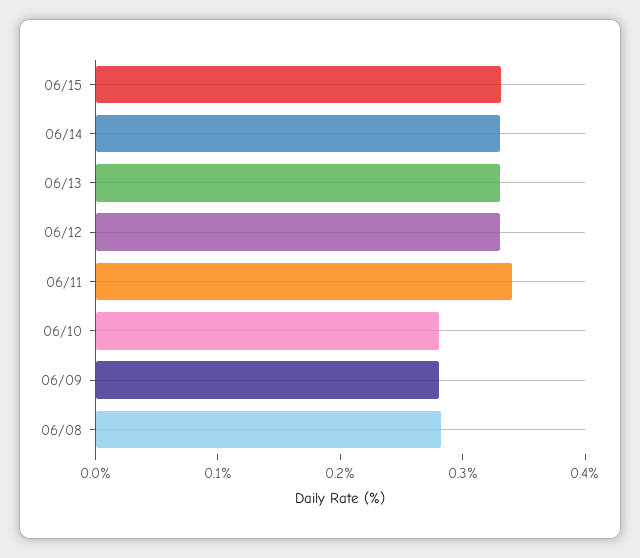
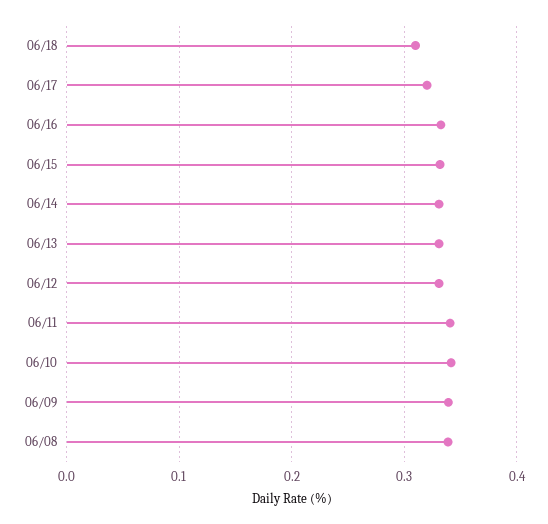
06/10: 0.28 -> 0.34
06/09: 0.28 -> 0.34
06/08: 0.28 -> 0.34
06/18: none -> 0.31
06/17: none -> 0.32
06/16: none -> 0.33

